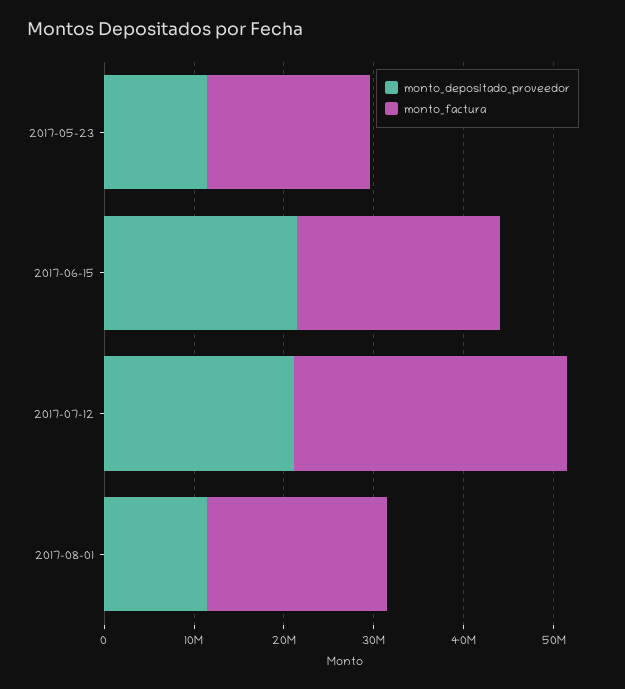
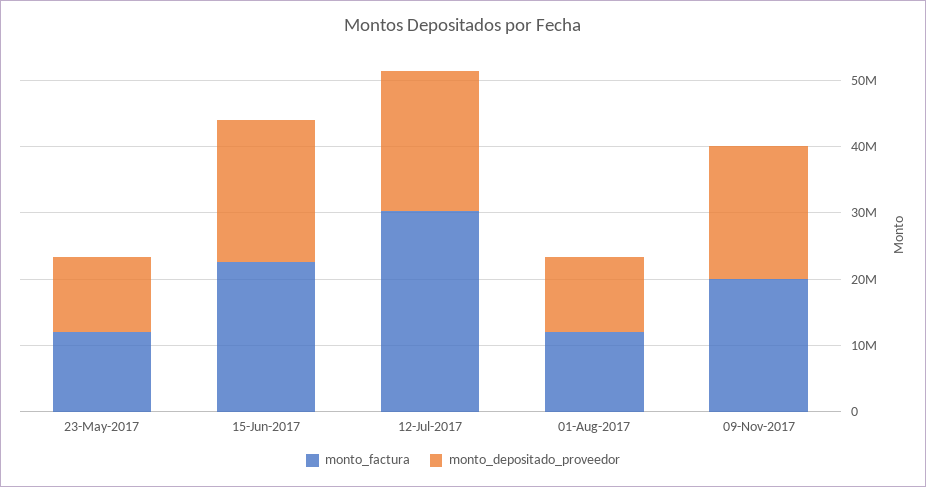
monto_factura, 2017-05-23: 18000000 -> 12000000
monto_factura, 2017-08-01: 20000000 -> 12000000
monto_factura, 09-Nov-2017: none -> 20000000
monto_depositado_proveedor, 09-Nov-2017: none -> 20000000

